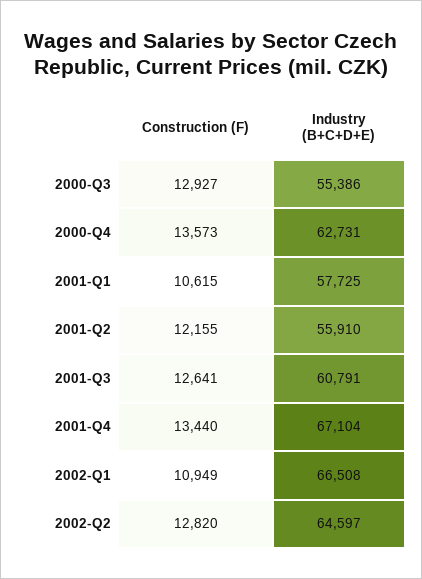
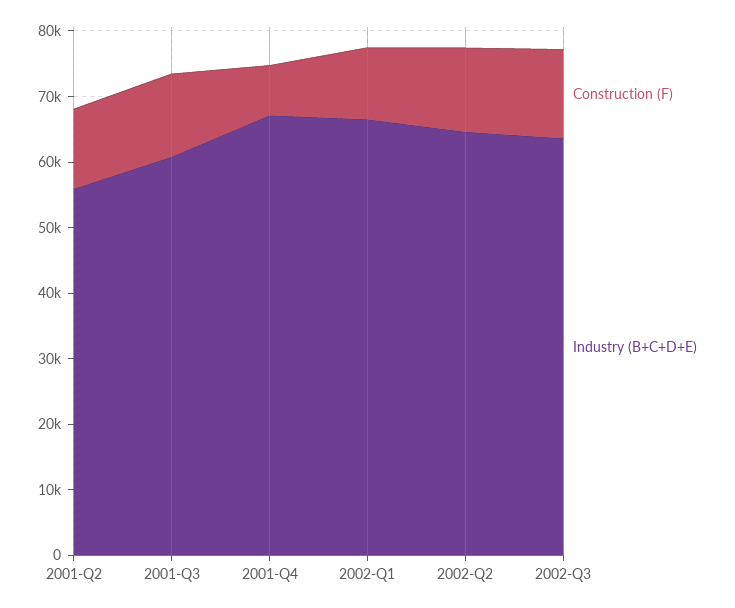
Construction (F), 2000-Q3: 12927 -> none
Industry (B+C+D+E), 2000-Q3: 55386 -> none
Construction (F), 2000-Q4: 13573 -> none
Industry (B+C+D+E), 2000-Q4: 62731 -> none
Construction (F), 2001-Q1: 10615 -> none
Industry (B+C+D+E), 2001-Q1: 57725 -> none
Construction (F), 2001-Q4: 13440 -> 8000
Construction (F), 2002-Q3: none -> 14000
Industry (B+C+D+E), 2002-Q3: none -> 64000

